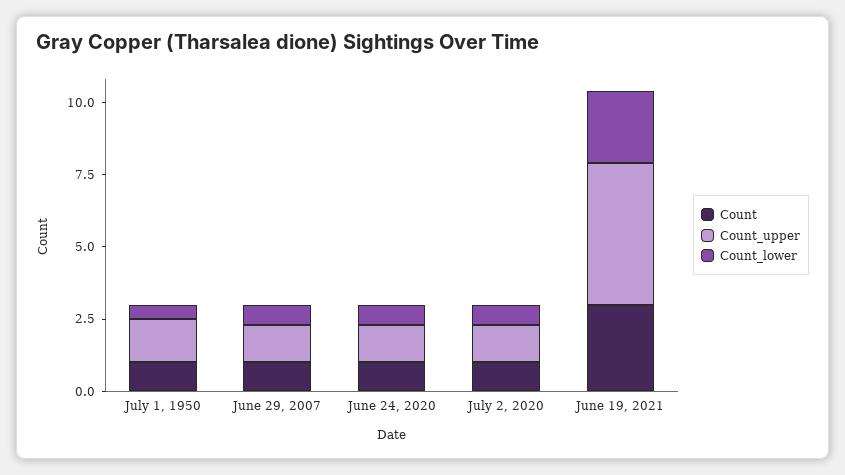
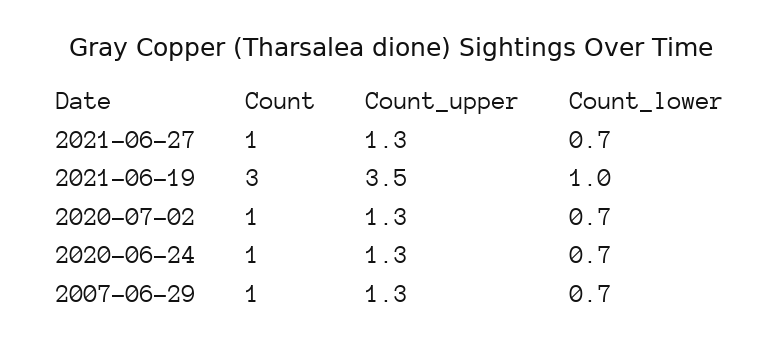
Count, July 1, 1950: 1 -> none
Count_upper, July 1, 1950: 1.5 -> none
Count_lower, July 1, 1950: 0.5 -> none
Count_upper, June 19, 2021: 5 -> 3.5
Count_lower, June 19, 2021: 2.5 -> 1
Count, 2021-06-27: none -> 1
Count_upper, 2021-06-27: none -> 1.3
Count_lower, 2021-06-27: none -> 0.7

